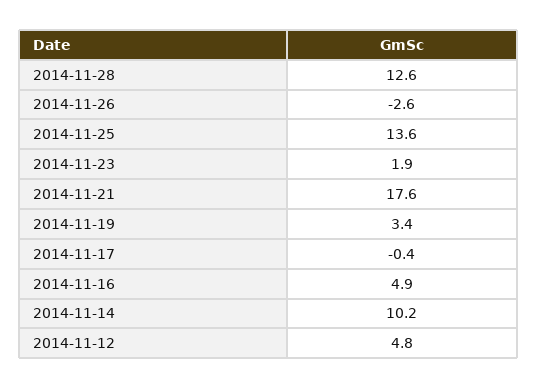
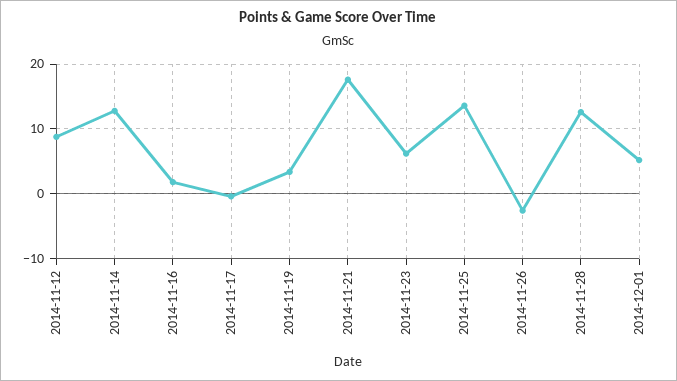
2014-11-23: 1.9 -> 6
2014-11-16: 4.9 -> 2
2014-11-14: 10.2 -> 13
2014-11-12: 4.8 -> 9
2014-12-01: none -> 5

